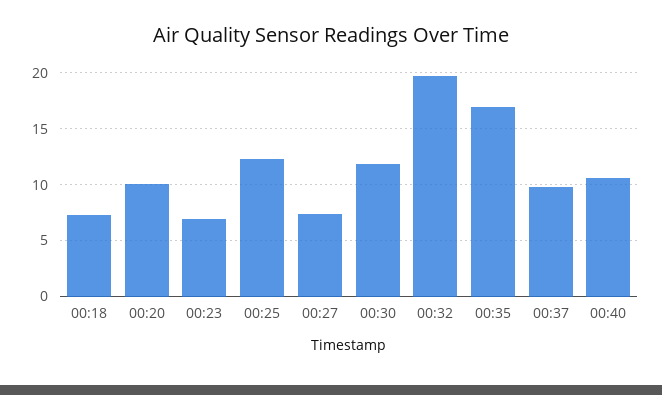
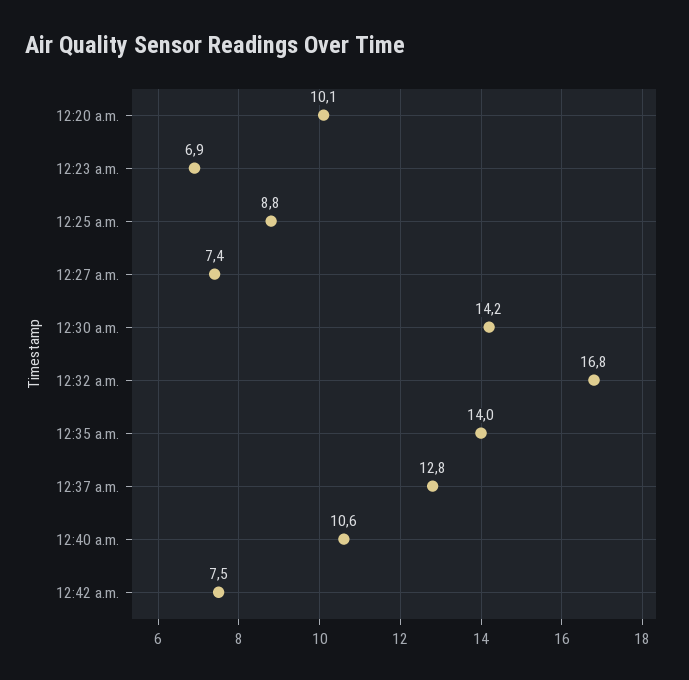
00:18: 7 -> none
00:25: 12 -> 8.8
00:30: 12 -> 14.2
00:32: 20 -> 16.8
00:35: 17 -> 14
00:37: 10 -> 12.8
12:42 a.m.: none -> 7.5

